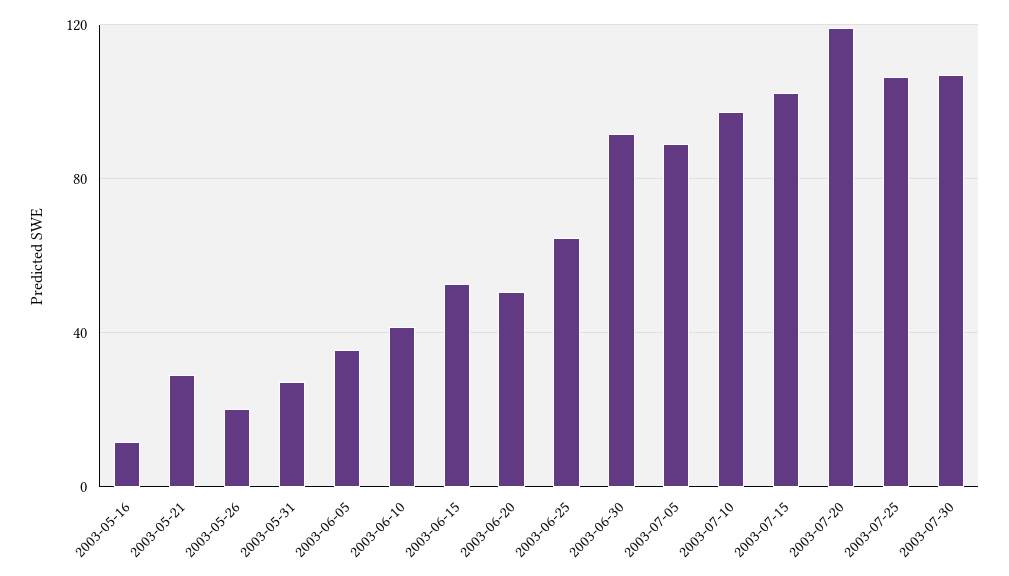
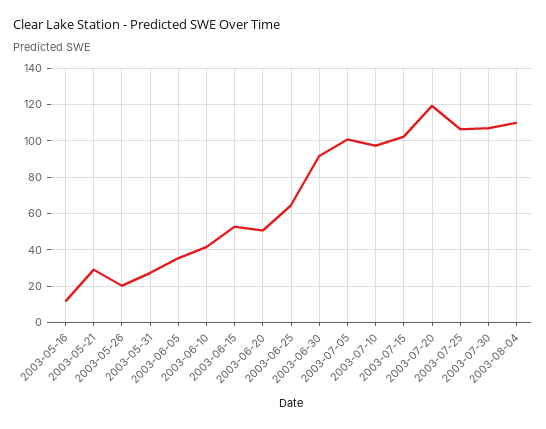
2003-07-05: 90 -> 100
2003-08-04: none -> 110

